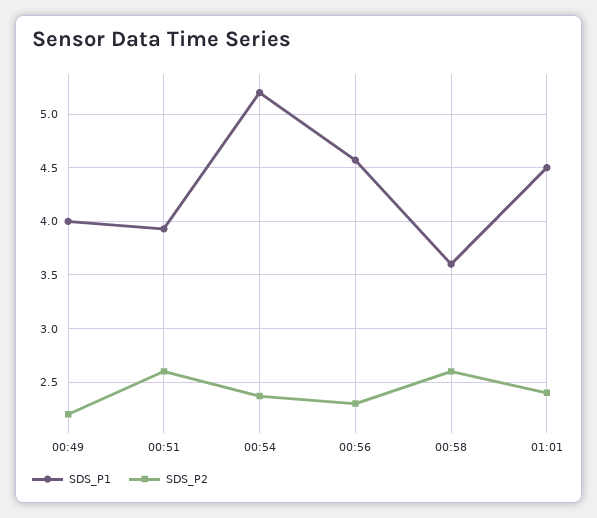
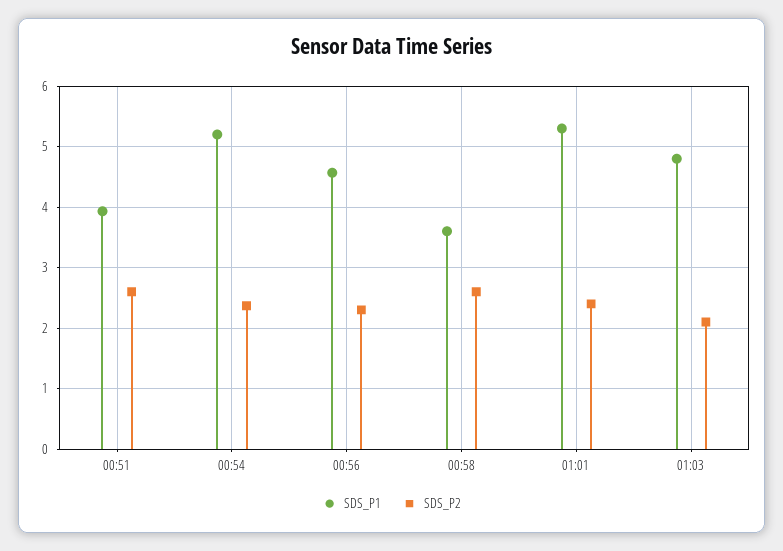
SDS_P1, 00:49: 4 -> none
SDS_P2, 00:49: 2.2 -> none
SDS_P1, 01:01: 4.5 -> 5.3
SDS_P1, 01:03: none -> 4.8
SDS_P2, 01:03: none -> 2.1

